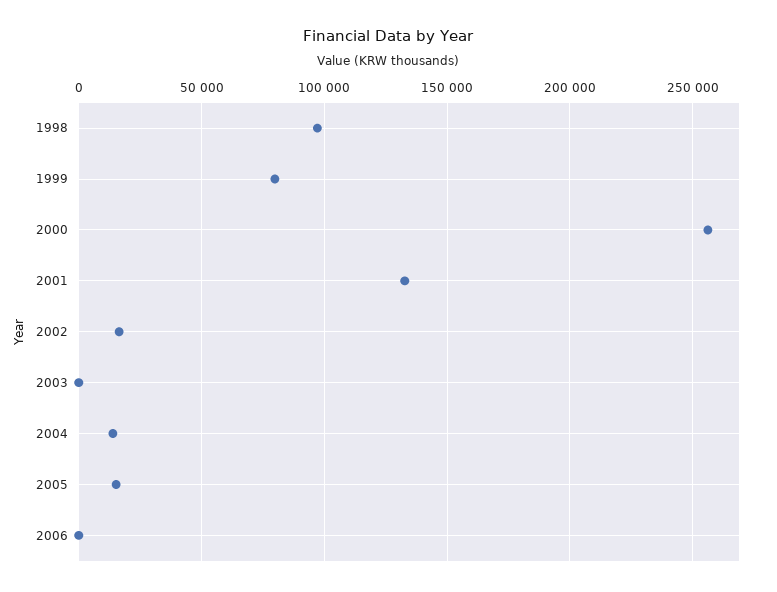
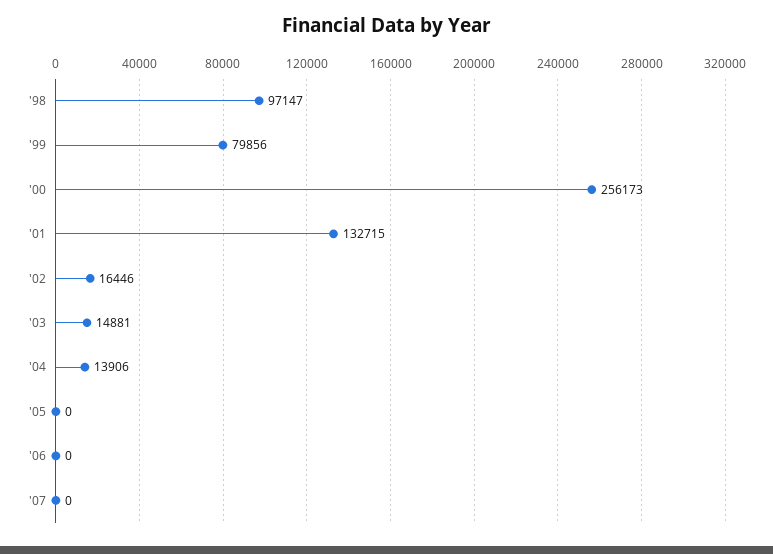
2003: 0 -> 14881
2005: 15000 -> 0
'07: none -> 0

